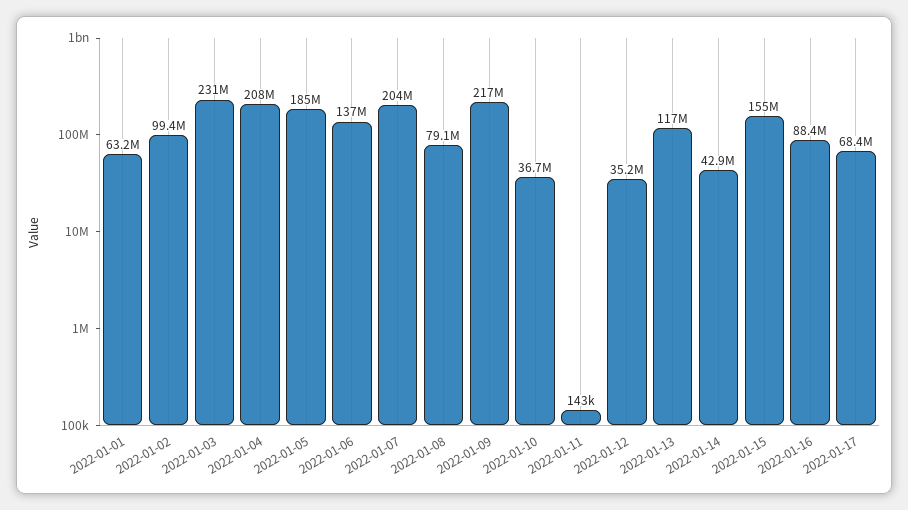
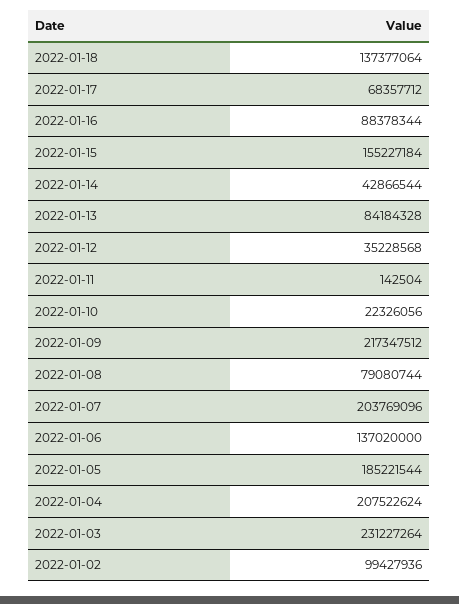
2022-01-01: 63200000 -> none
2022-01-10: 36700000 -> 22326056
2022-01-13: 117000000 -> 84184328
2022-01-18: none -> 137377064

